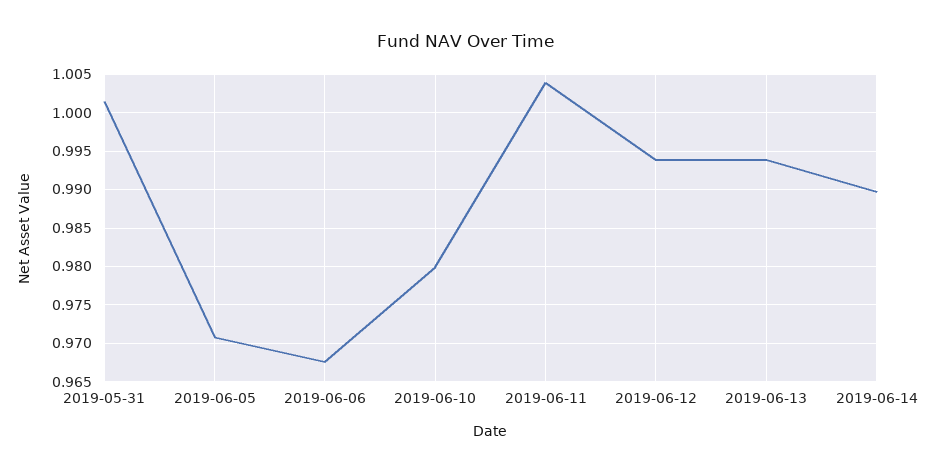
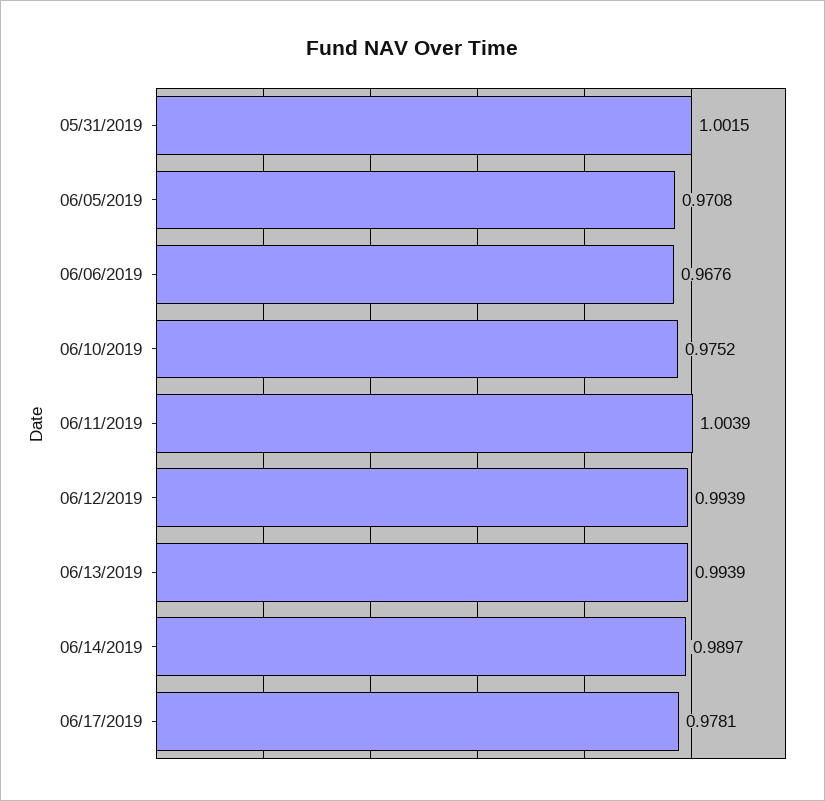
2019-06-10: 0.98 -> 0.9752
06/17/2019: none -> 0.9781

